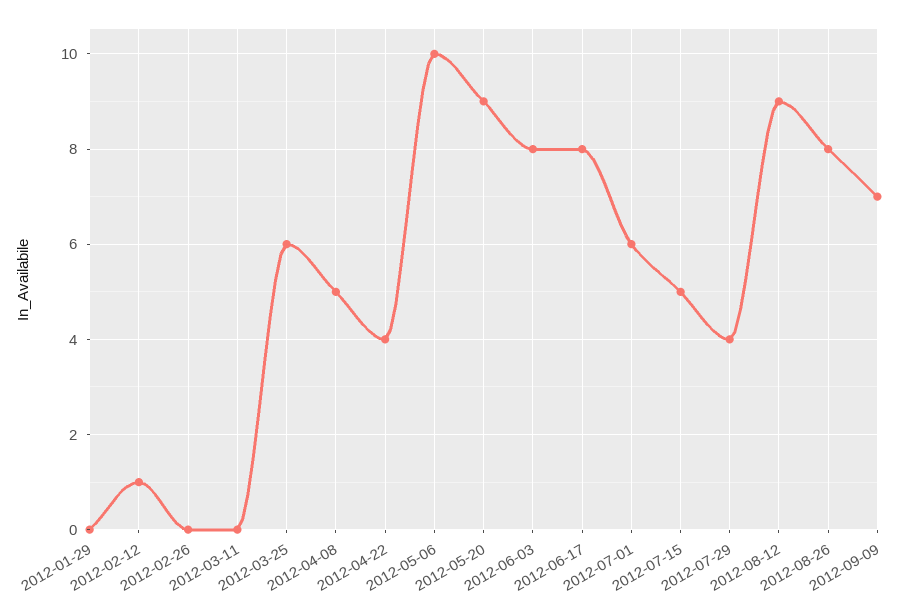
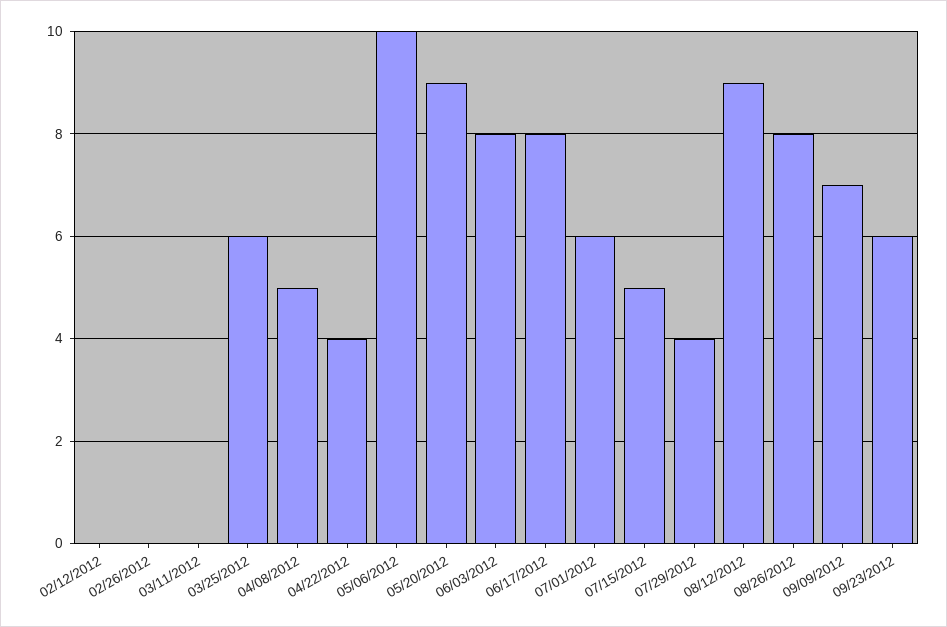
2012-01-29: 0 -> none
2012-02-12: 1 -> 0
09/23/2012: none -> 6

